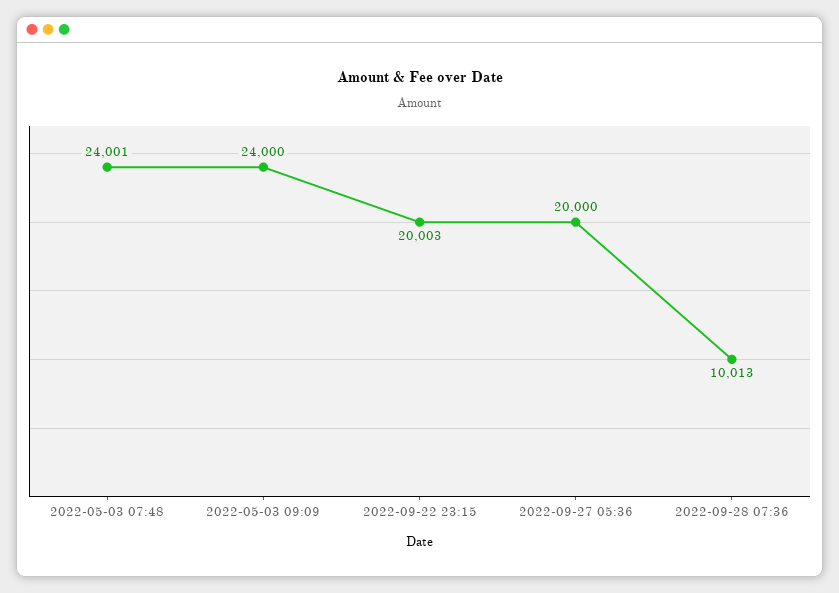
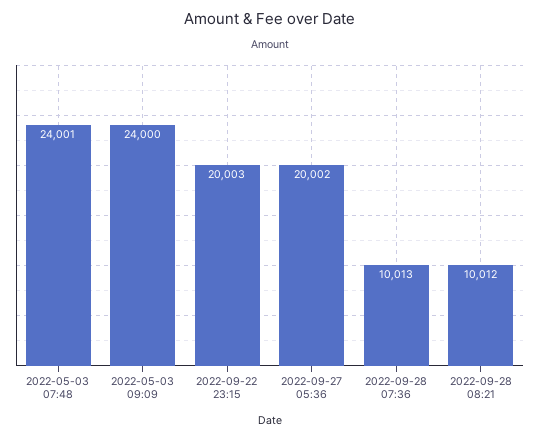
2022-09-27 05:36: 20000 -> 20002
2022-09-28 08:21: none -> 10012

